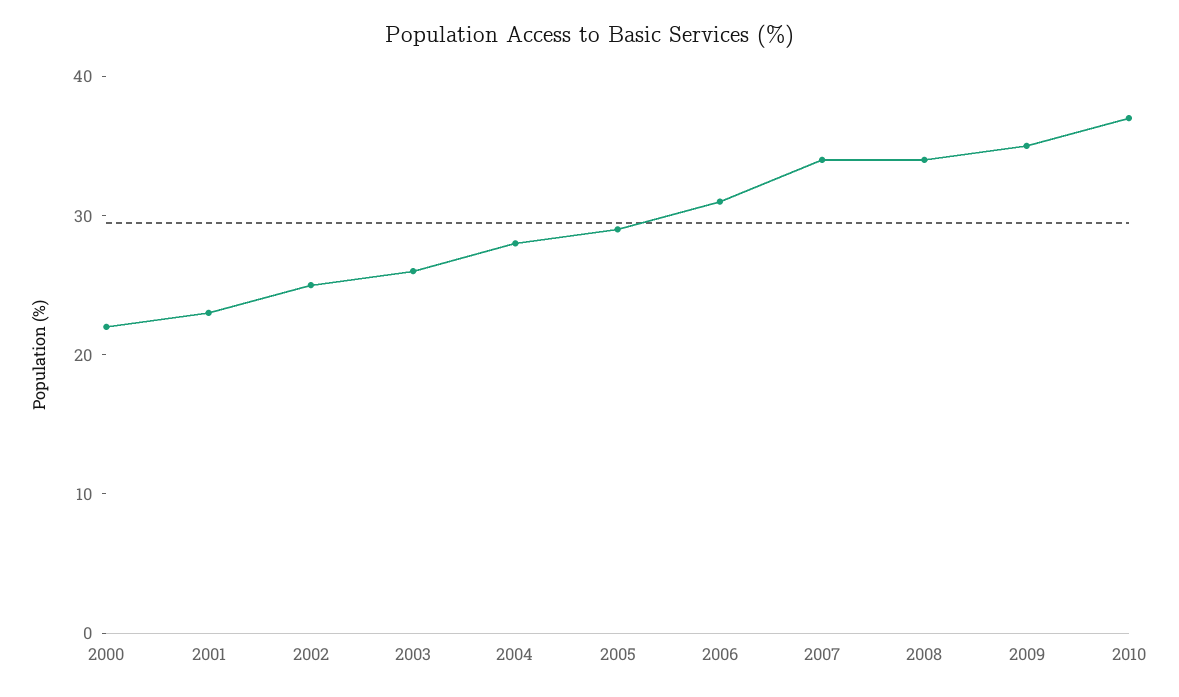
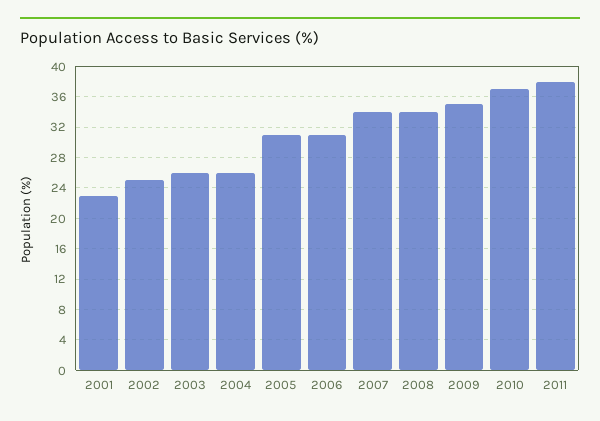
2000: 22 -> none
2004: 28 -> 26
2005: 29 -> 31
2011: none -> 38

